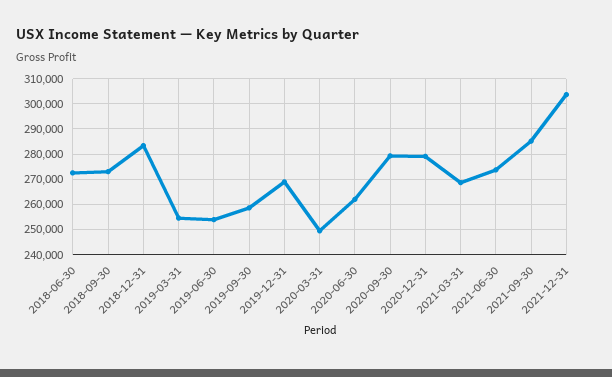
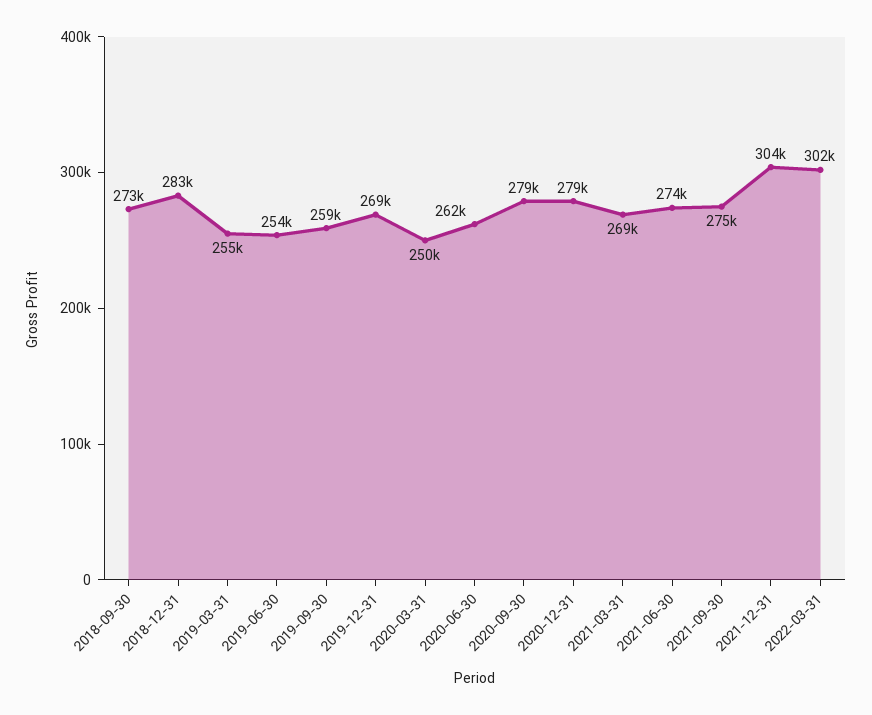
2018-06-30: 272500 -> none
2021-09-30: 285000 -> 275000
2022-03-31: none -> 302000

